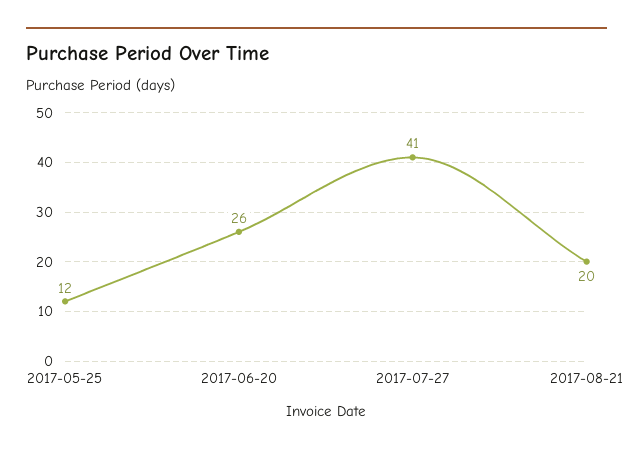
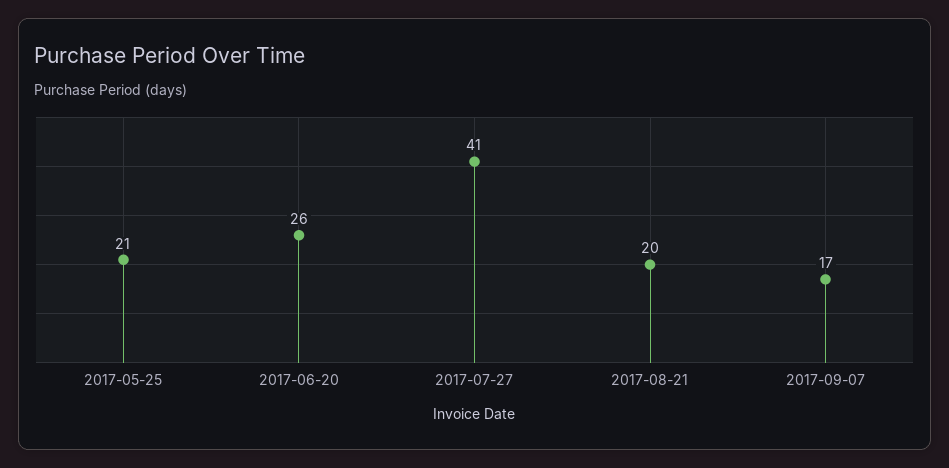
2017-05-25: 12 -> 21
2017-09-07: none -> 17

